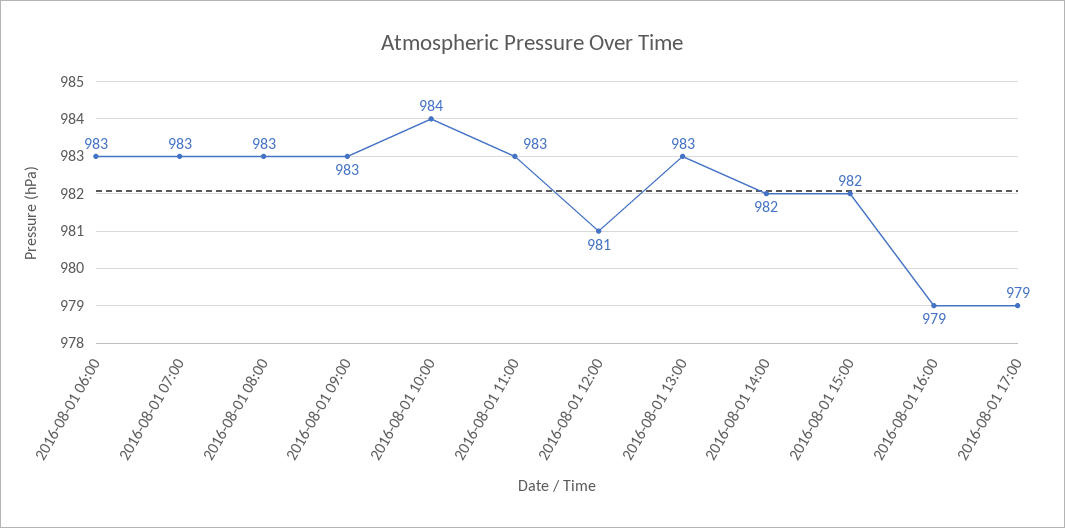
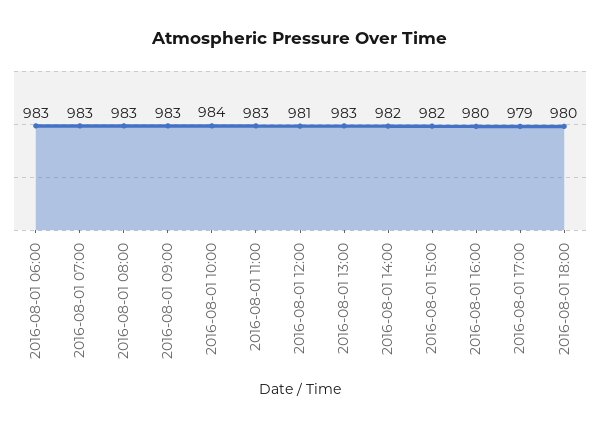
2016-08-01 16:00: 979 -> 980
2016-08-01 18:00: none -> 980

